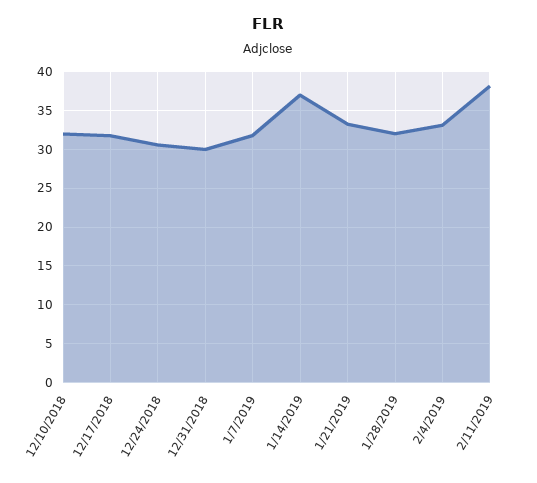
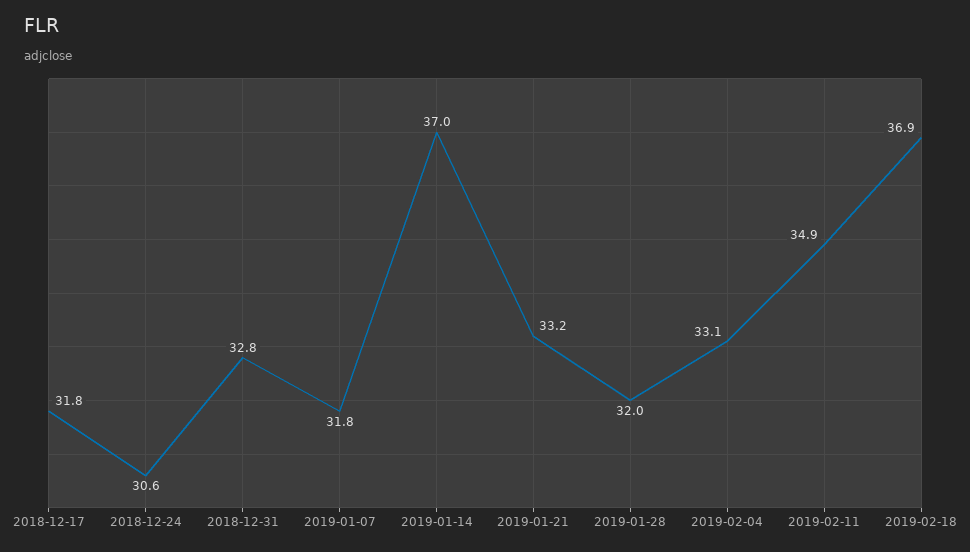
12/10/2018: 32 -> none
12/31/2018: 30 -> 32.8
2/11/2019: 38 -> 34.9
2019-02-18: none -> 36.9

